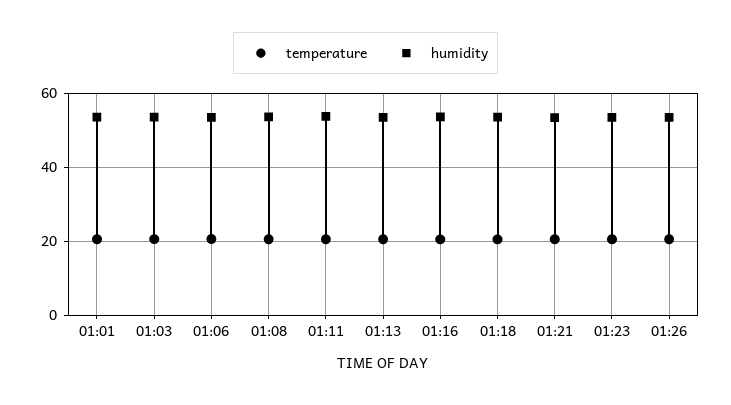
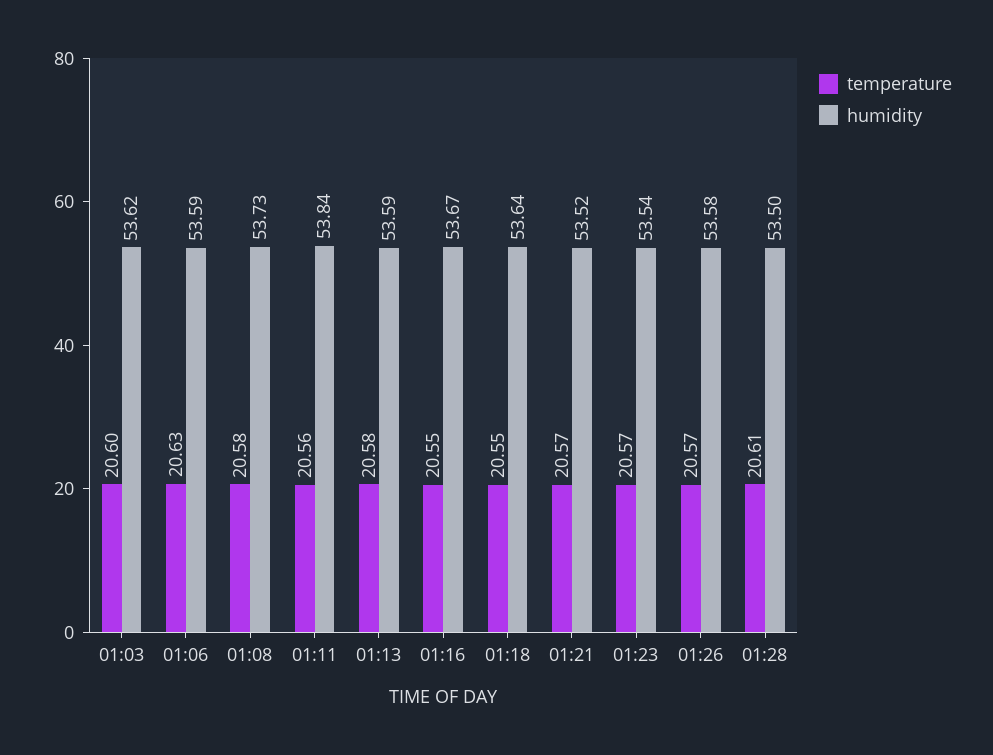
temperature, 01:01: 20 -> none
humidity, 01:01: 54 -> none
temperature, 01:28: none -> 20.61
humidity, 01:28: none -> 53.5

